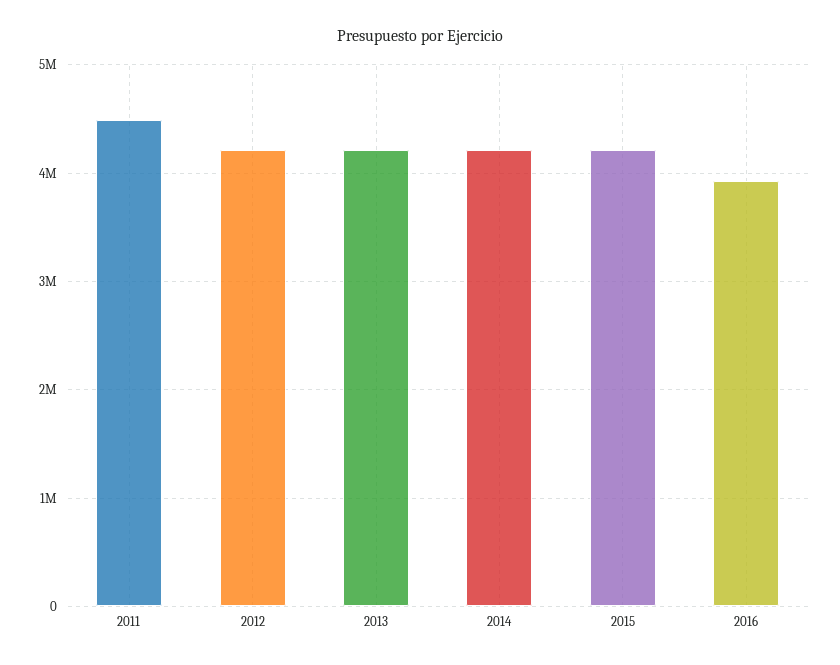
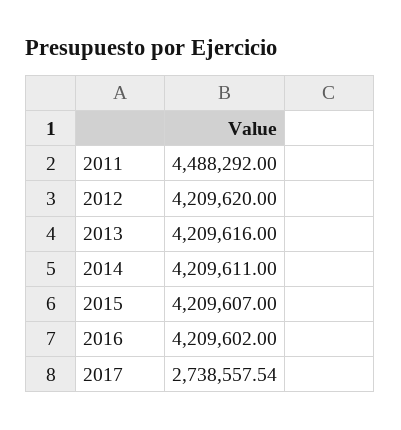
2016: 3900000 -> 4209602
2017: none -> 2738557.54

